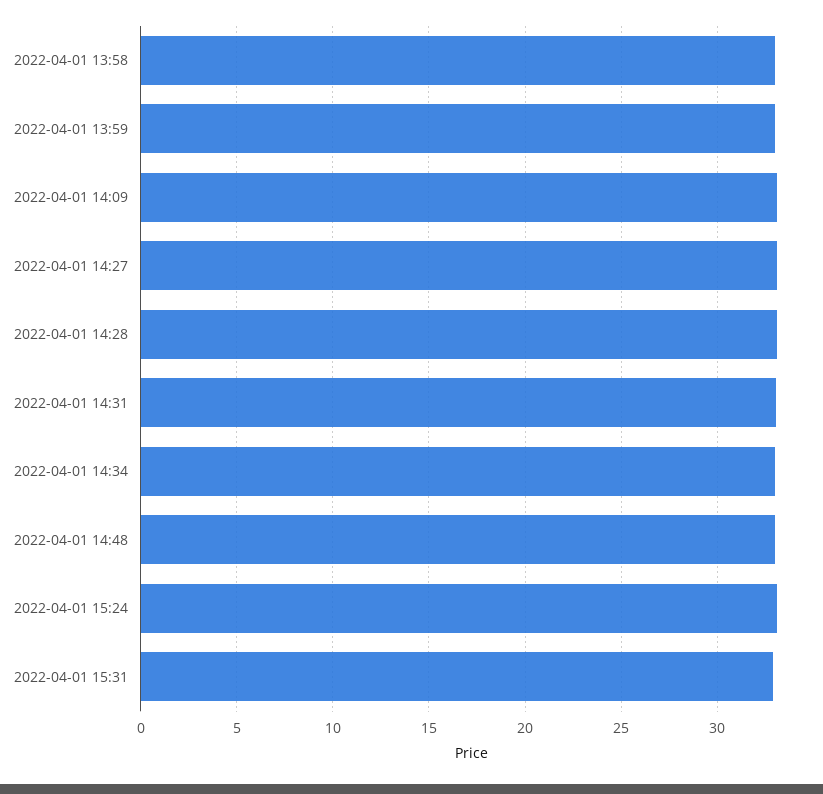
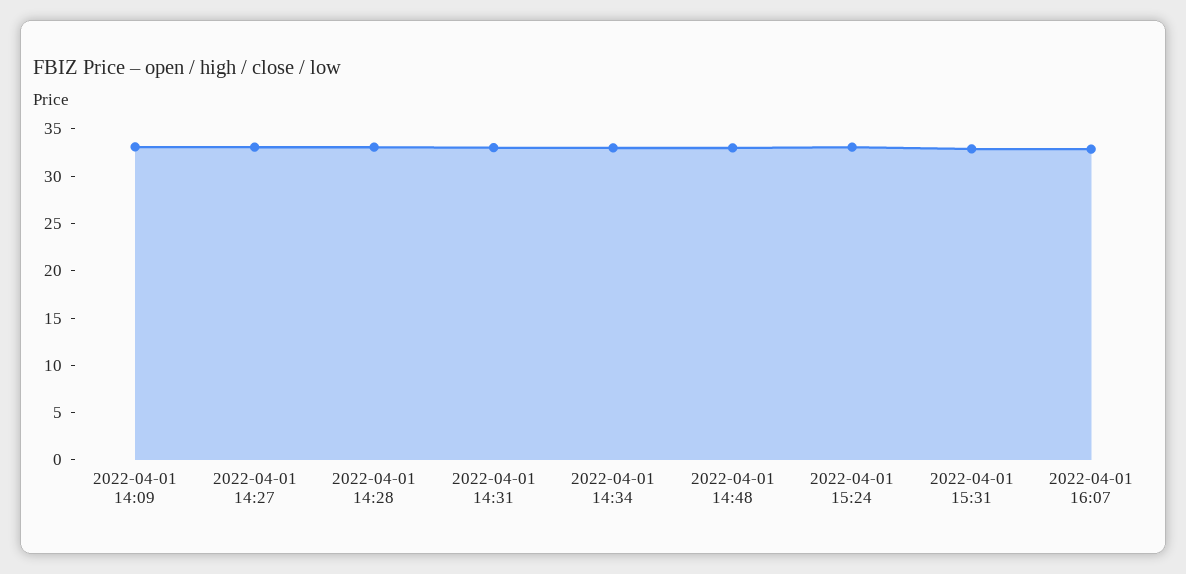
2022-04-01 13:58: 33 -> none
2022-04-01 13:59: 33 -> none
2022-04-01 16:07: none -> 33

